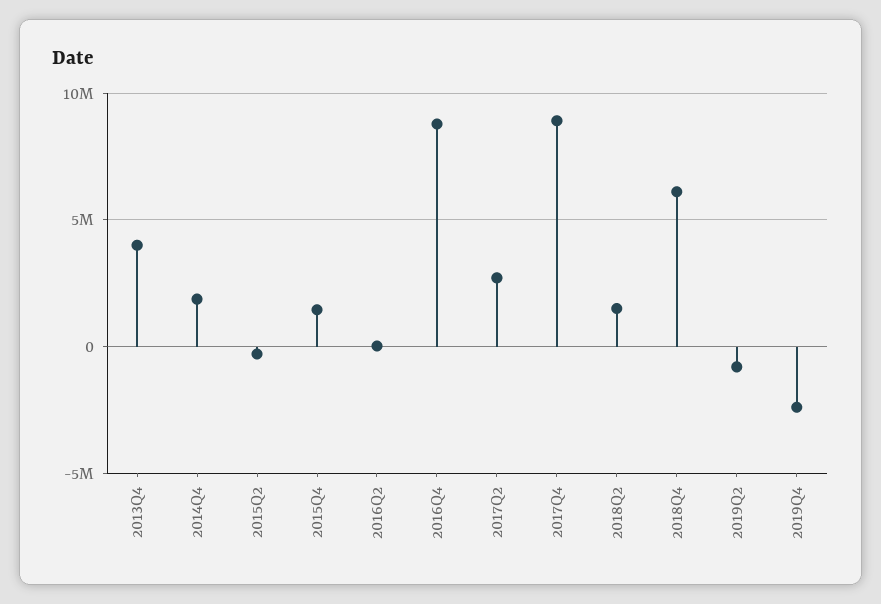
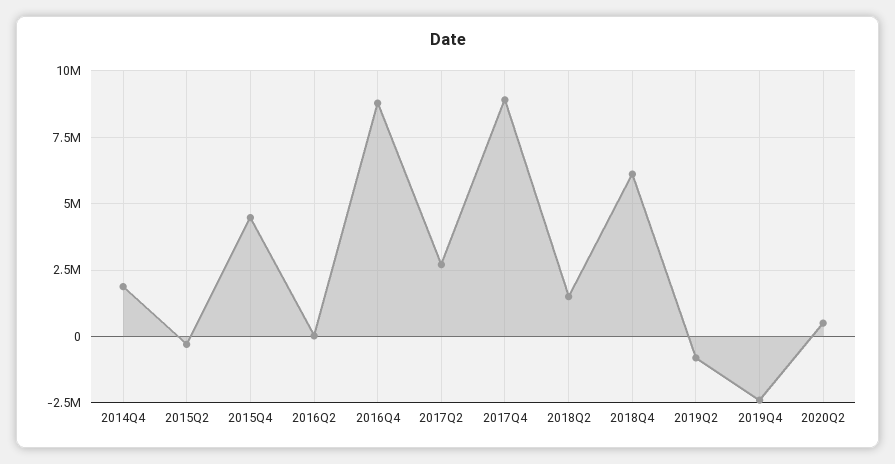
2013Q4: 4000000 -> none
2015Q4: 1500000 -> 4500000
2020Q2: none -> 500000

